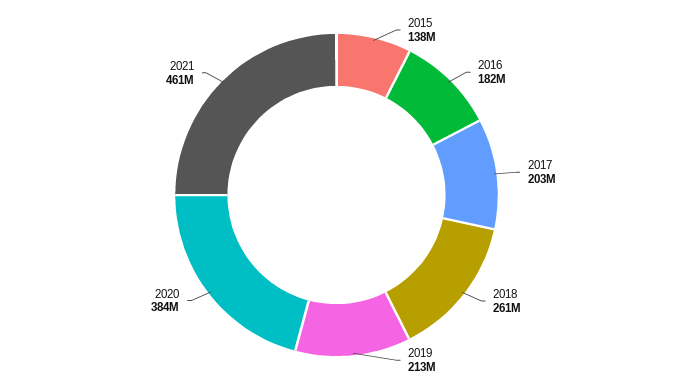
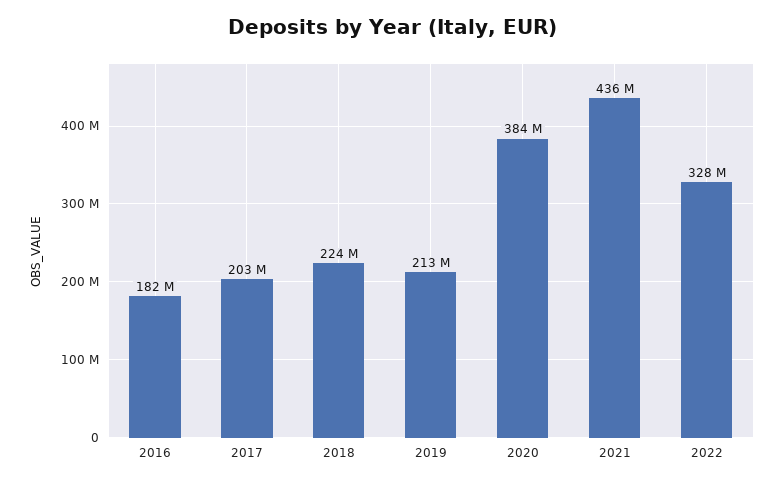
2015: 138000000 -> none
2018: 261000000 -> 224000000
2021: 461000000 -> 436000000
2022: none -> 328000000

